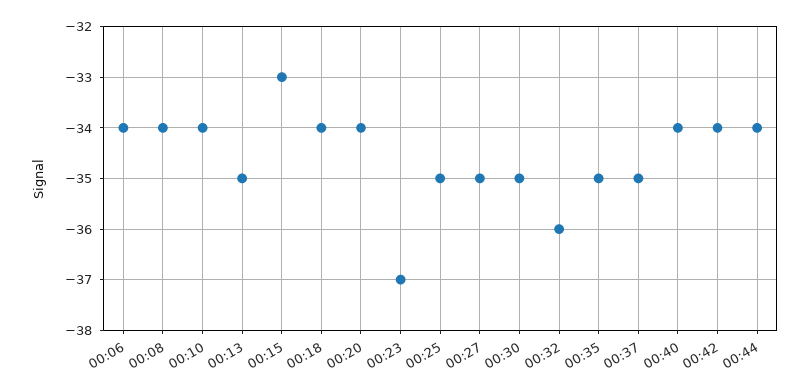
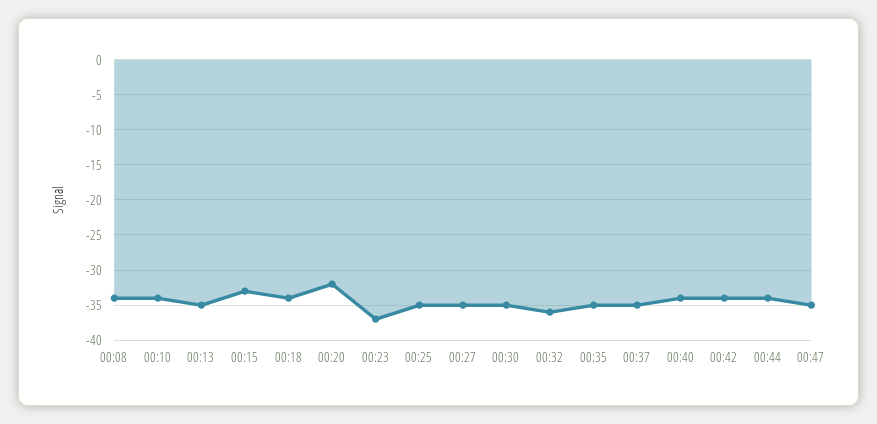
00:06: -34 -> none
00:20: -34 -> -32
00:47: none -> -35

